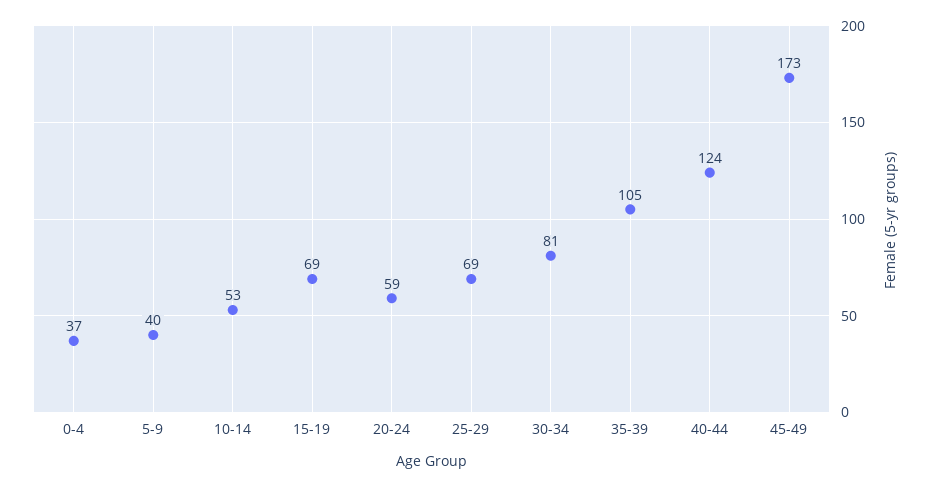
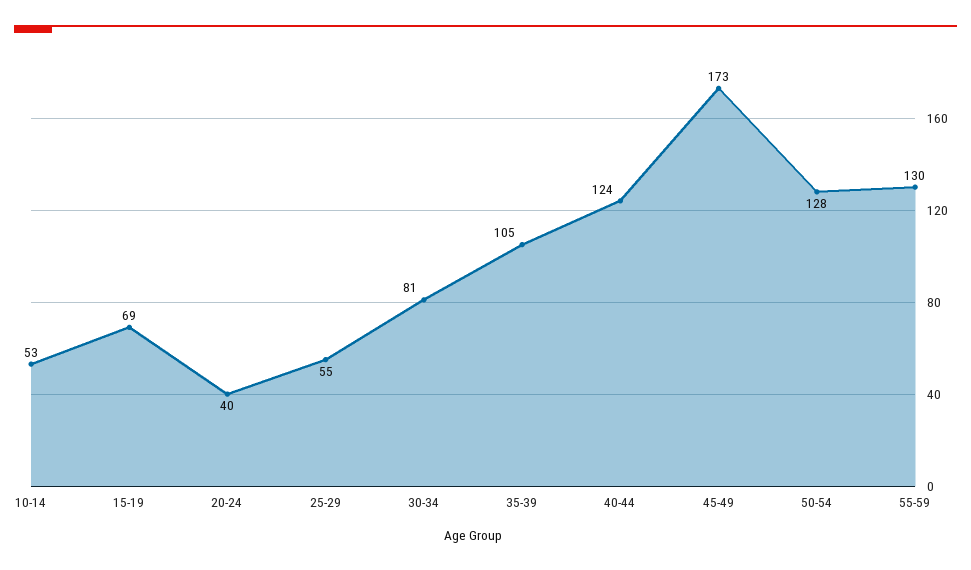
0-4: 37 -> none
5-9: 40 -> none
20-24: 59 -> 40
25-29: 69 -> 55
50-54: none -> 128
55-59: none -> 130

